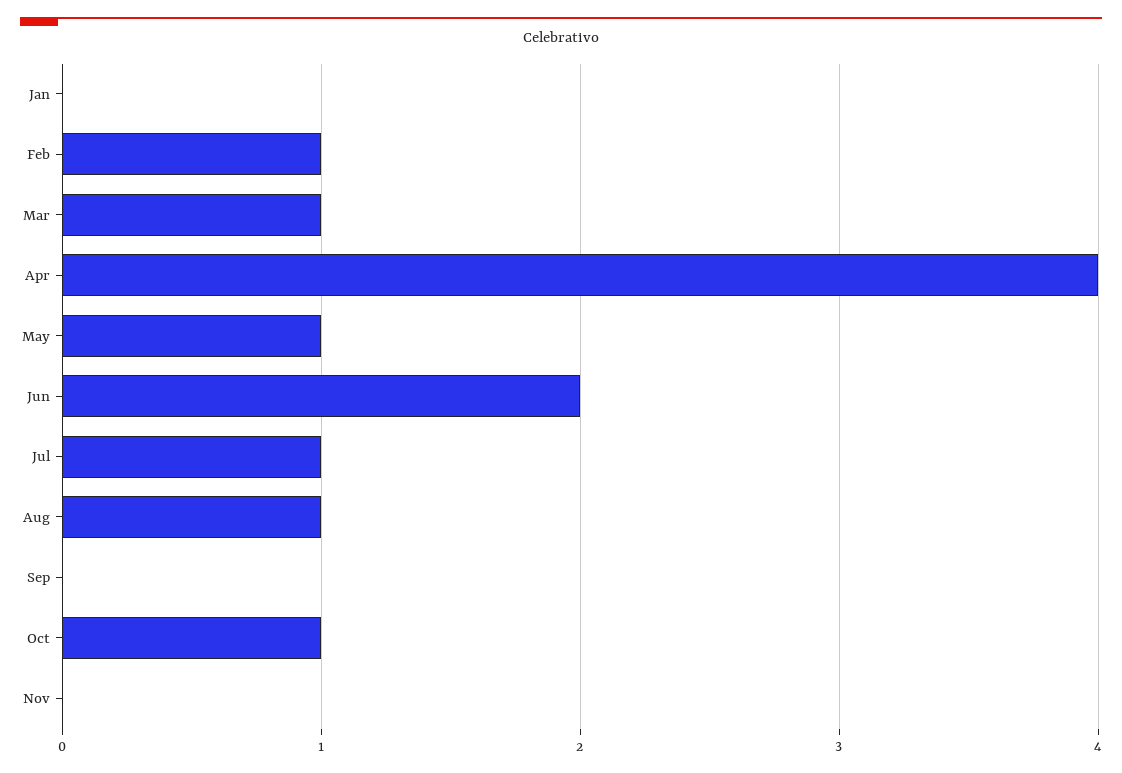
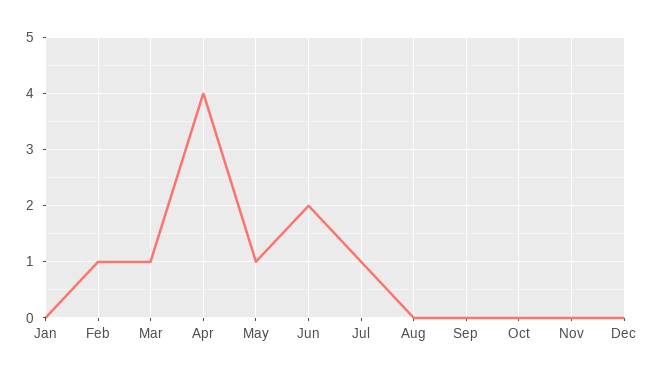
Aug: 1 -> 0
Oct: 1 -> 0
Dec: none -> 0

